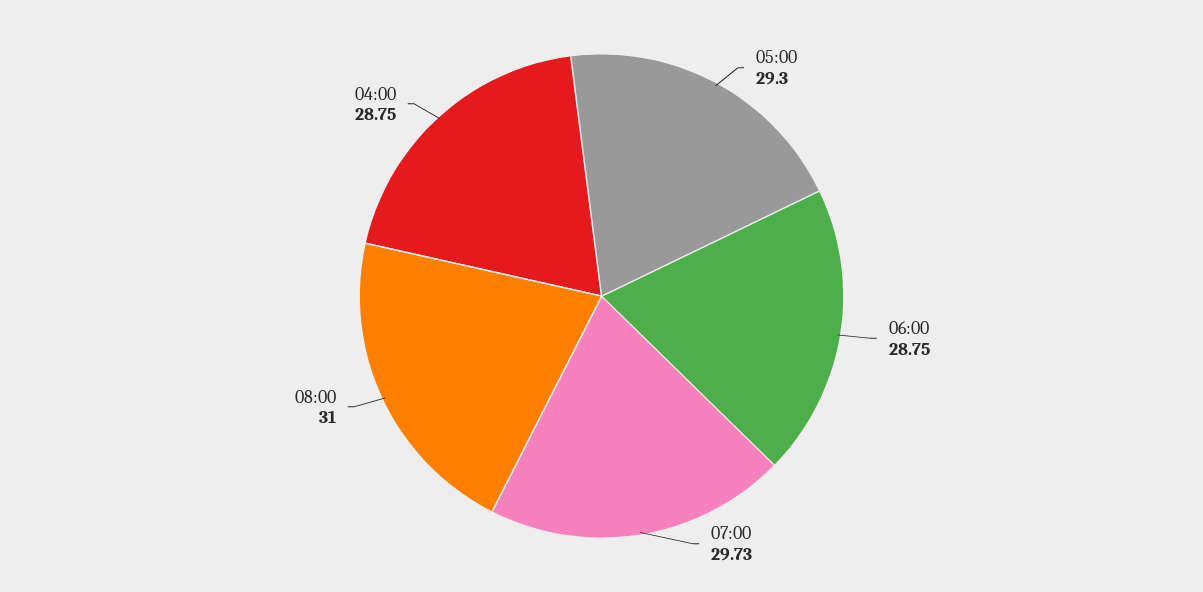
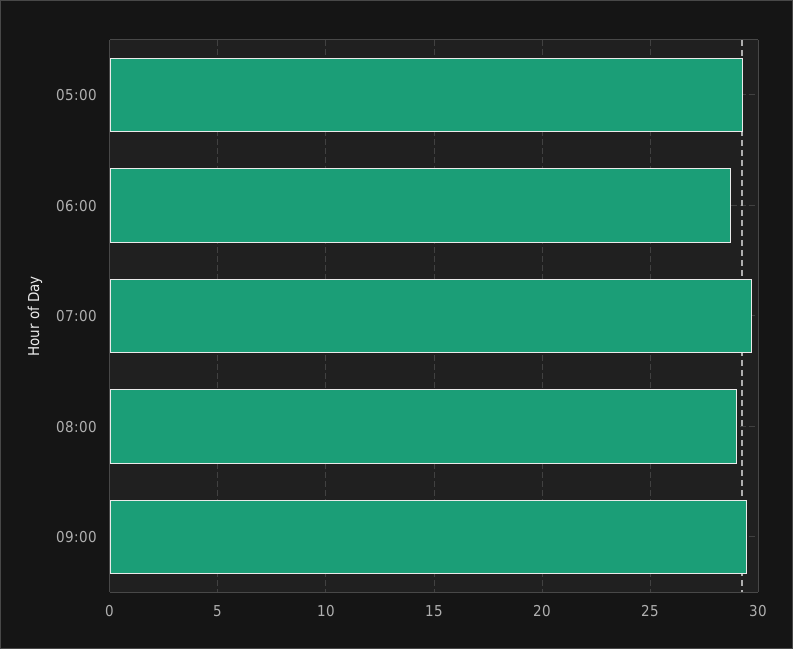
08:00: 31 -> 29
04:00: 28.75 -> none
09:00: none -> 29.5

